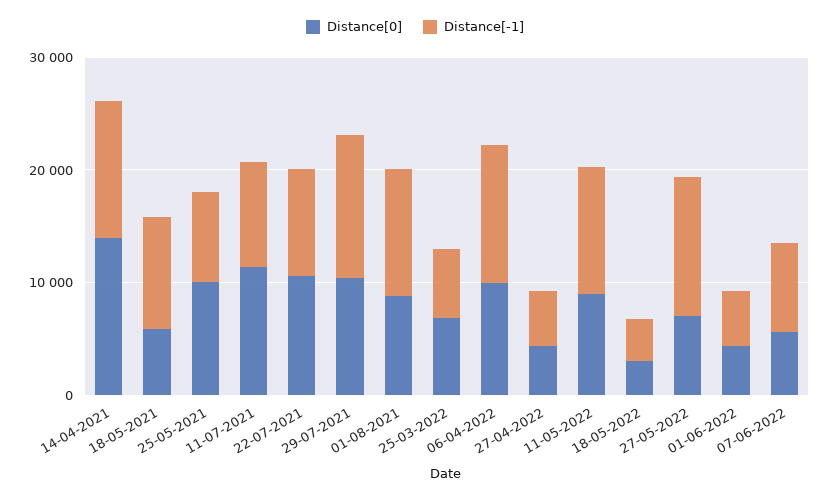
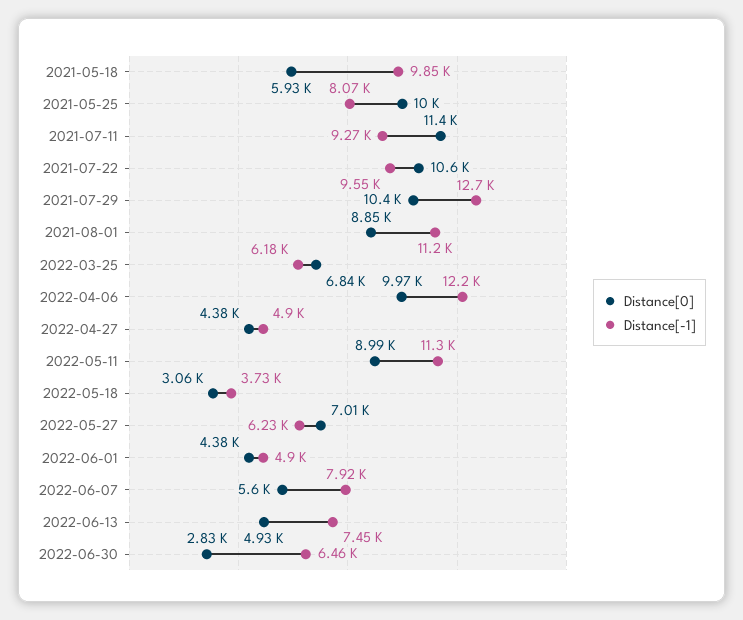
Distance[0], 14-04-2021: 14000 -> none
Distance[-1], 14-04-2021: 12000 -> none
Distance[-1], 27-05-2022: 12000 -> 6230
Distance[0], 2022-06-13: none -> 4930
Distance[-1], 2022-06-13: none -> 7450
Distance[0], 2022-06-30: none -> 2830
Distance[-1], 2022-06-30: none -> 6460

